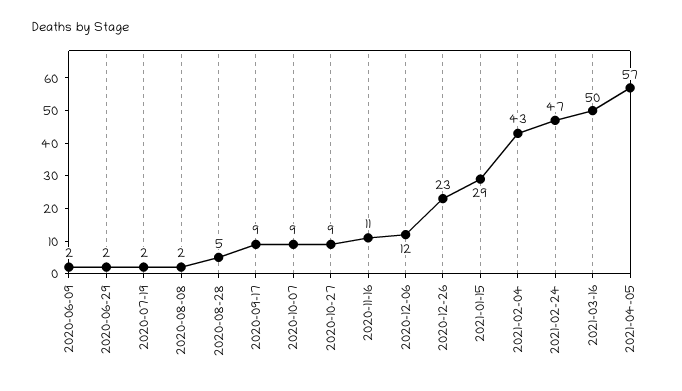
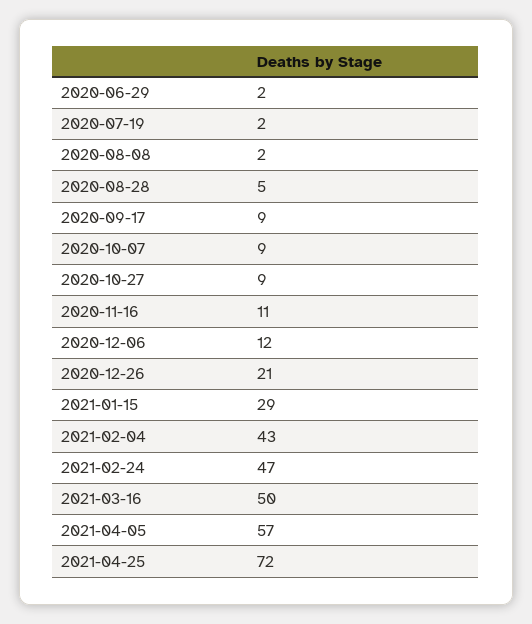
2020-06-09: 2 -> none
2020-12-26: 23 -> 21
2021-04-25: none -> 72

